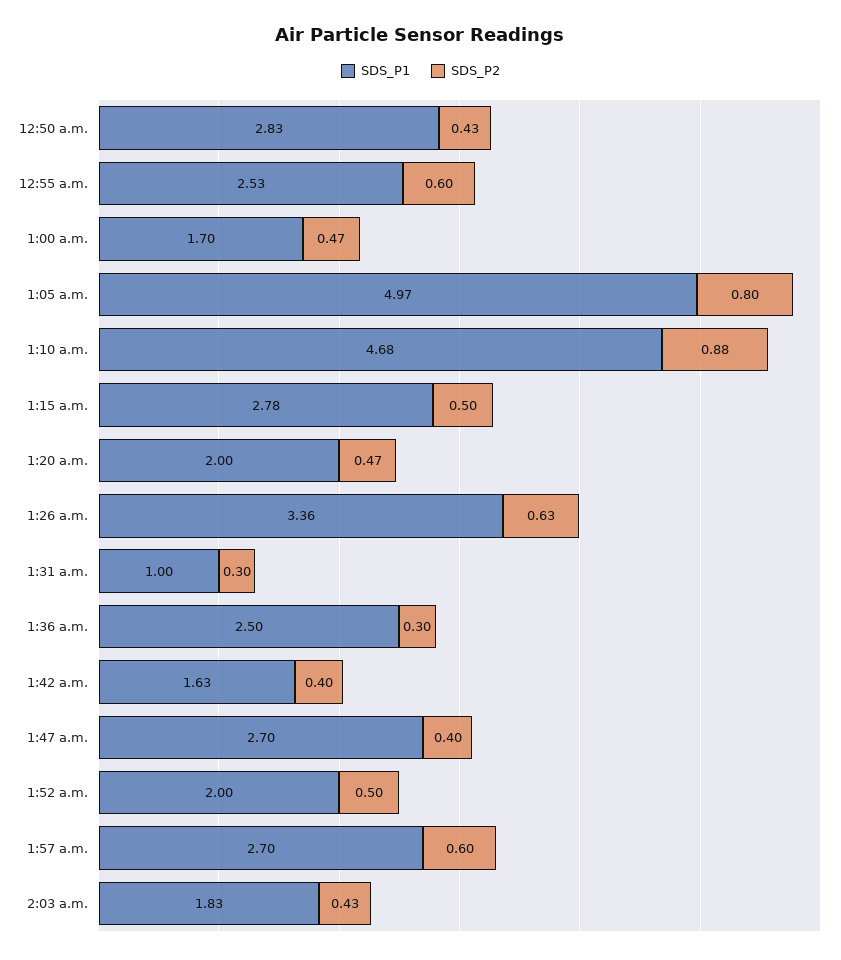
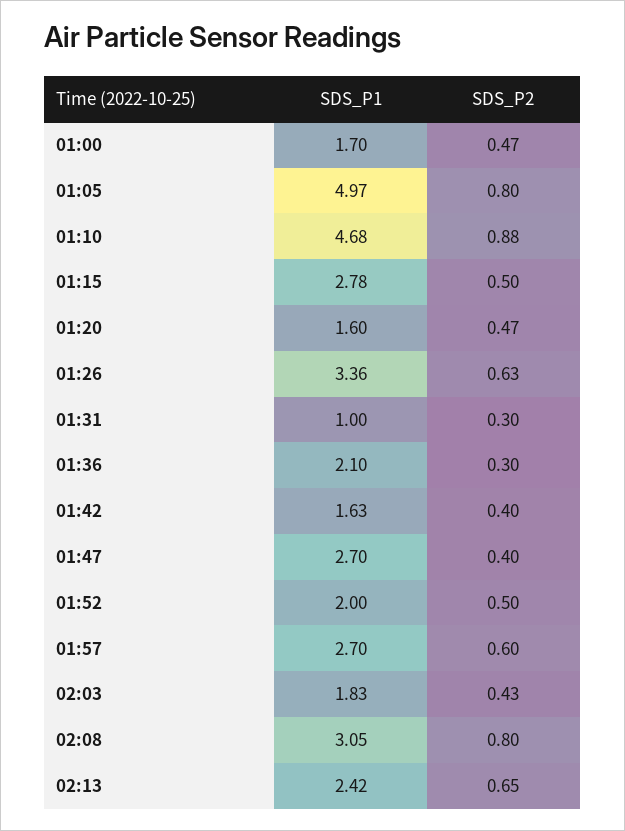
SDS_P1, 12:50 a.m.: 2.83 -> none
SDS_P2, 12:50 a.m.: 0.43 -> none
SDS_P1, 12:55 a.m.: 2.53 -> none
SDS_P2, 12:55 a.m.: 0.6 -> none
SDS_P1, 1:20 a.m.: 2 -> 1.6
SDS_P1, 1:36 a.m.: 2.5 -> 2.1
SDS_P1, 02:08: none -> 3.05
SDS_P2, 02:08: none -> 0.8
SDS_P1, 02:13: none -> 2.42
SDS_P2, 02:13: none -> 0.65

